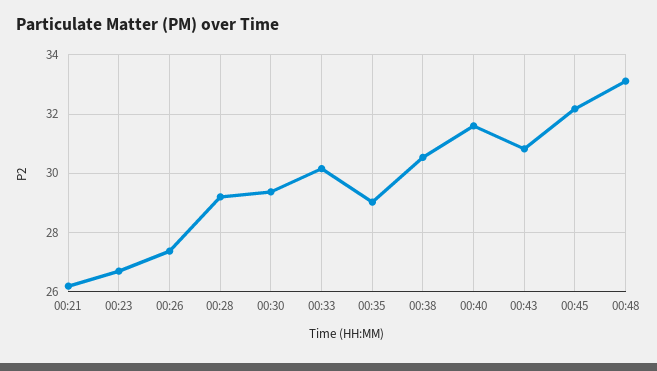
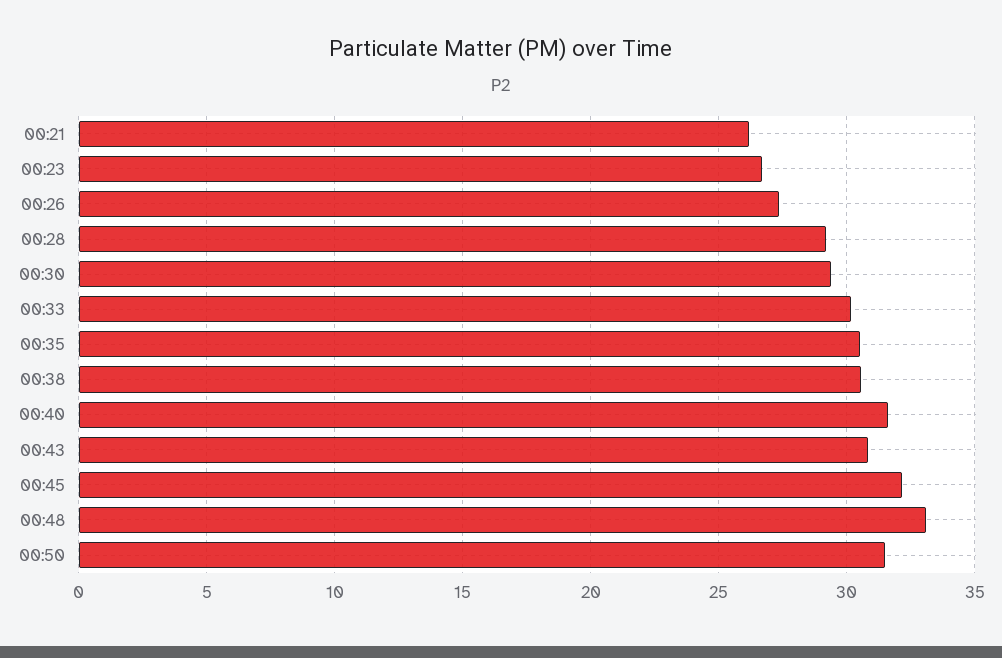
00:35: 29 -> 30.5
00:50: none -> 31.5

